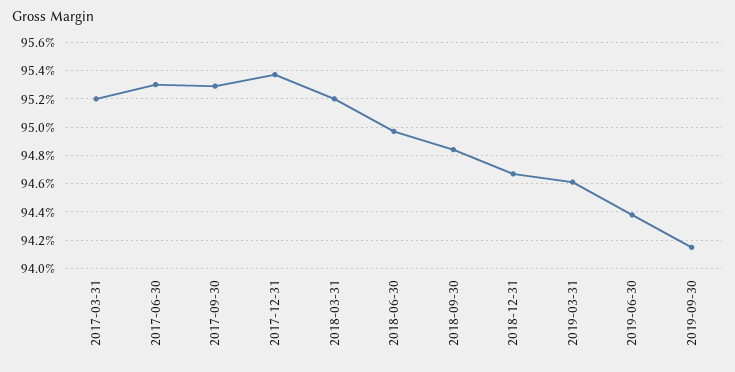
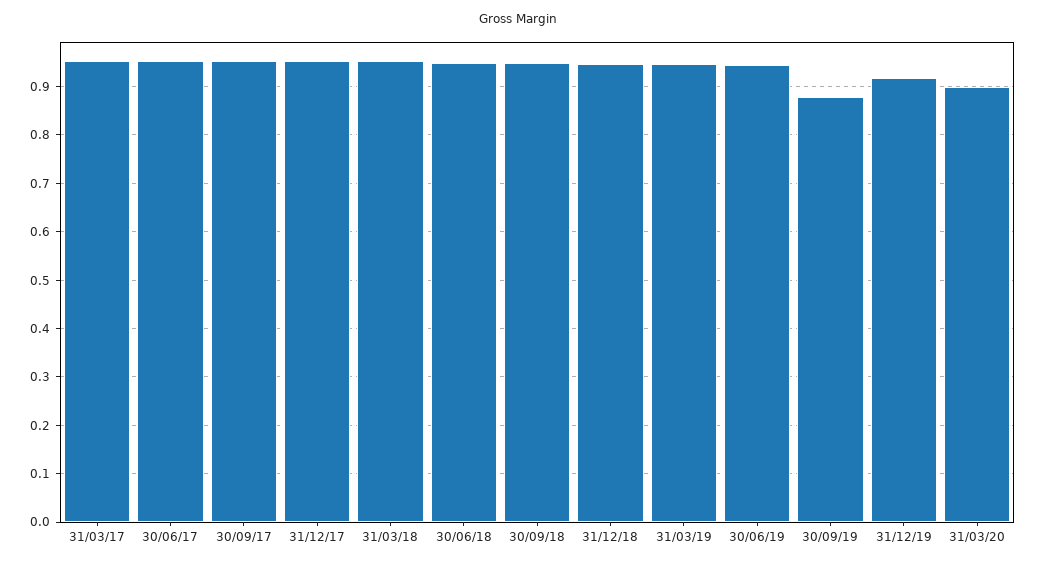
2019-09-30: 0.9415 -> 0.88
31/12/19: none -> 0.92
31/03/20: none -> 0.9

